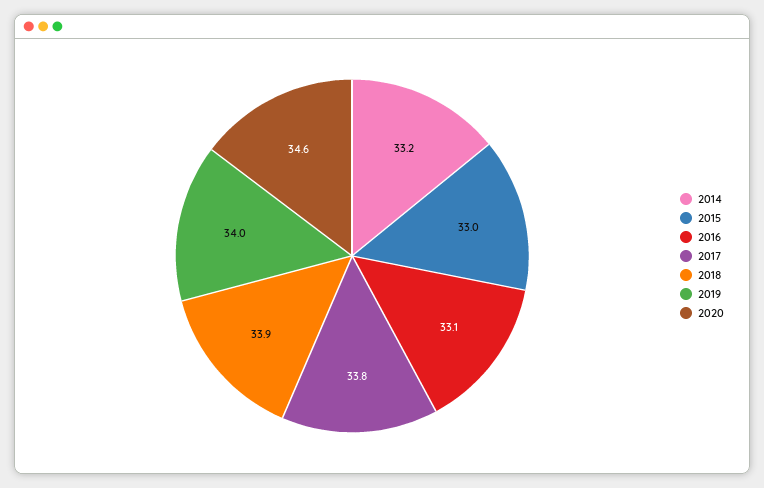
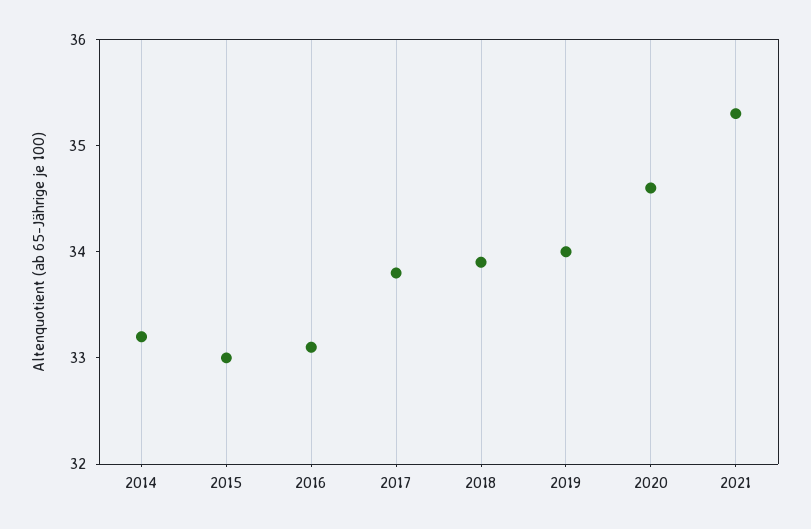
2021: none -> 35.3

